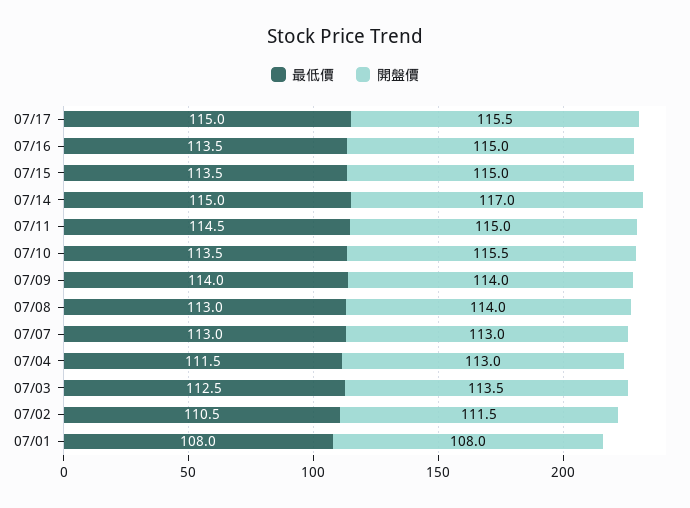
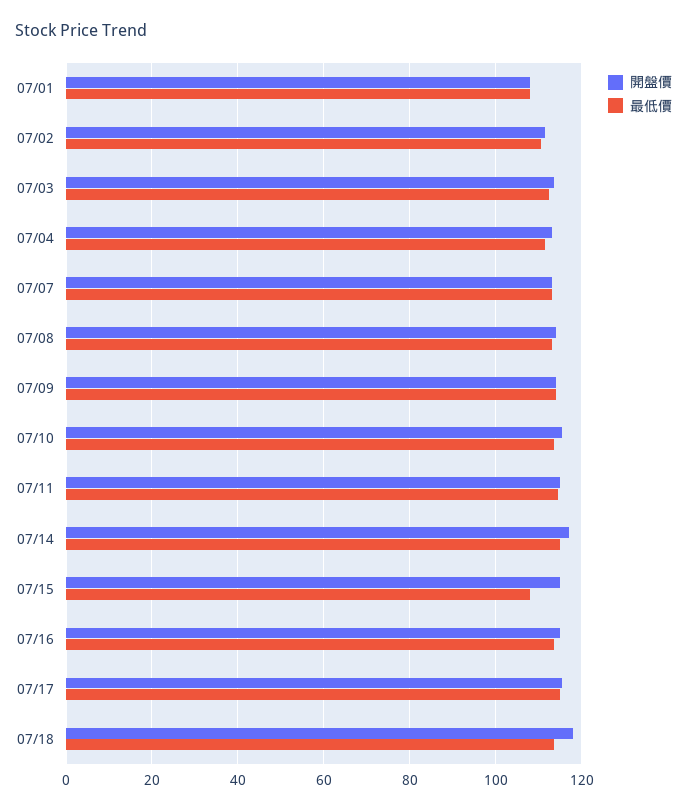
最低價, 07/15: 113.5 -> 108
開盤價, 07/18: none -> 118
最低價, 07/18: none -> 114

